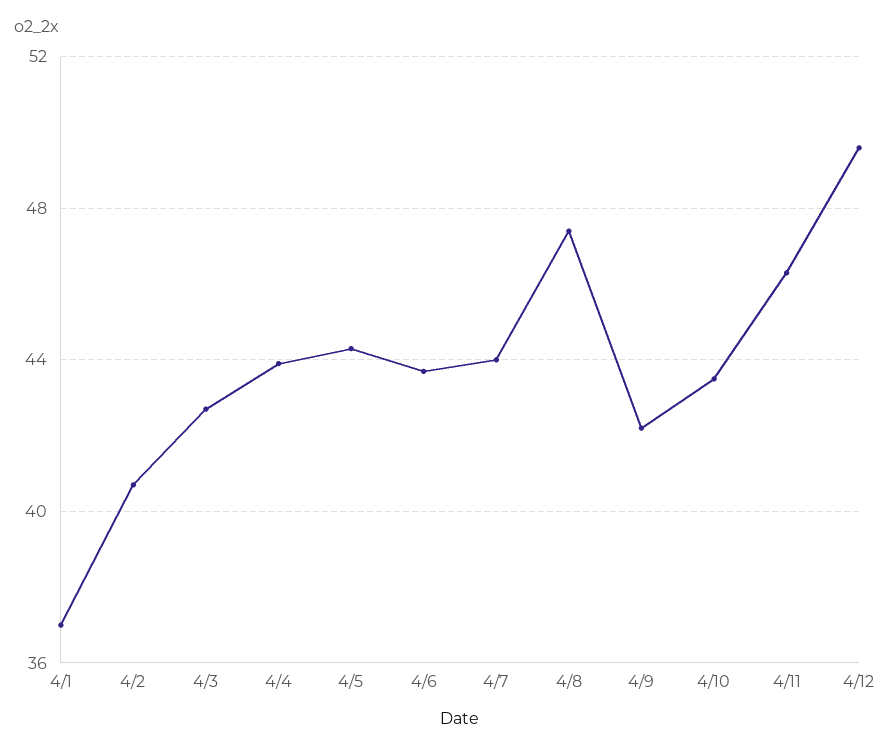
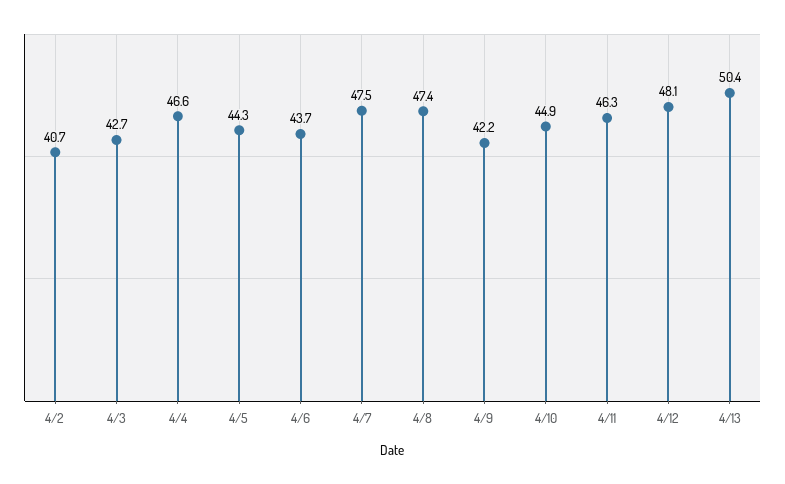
4/1: 37 -> none
4/4: 44 -> 46.6
4/7: 44 -> 47.5
4/10: 43.5 -> 44.9
4/12: 49.5 -> 48.1
4/13: none -> 50.4

